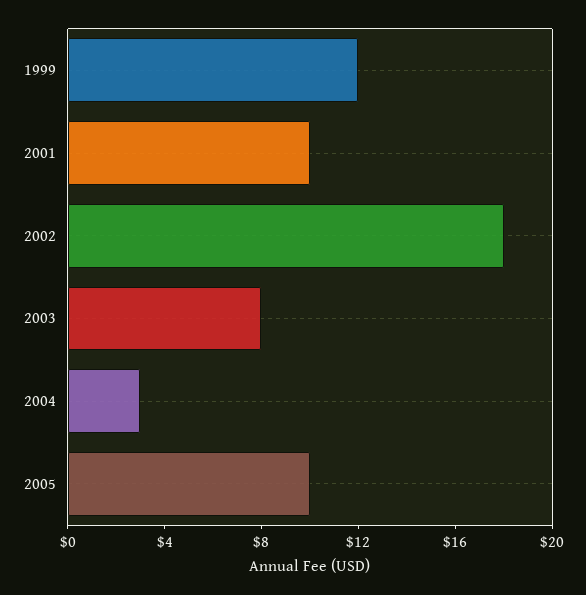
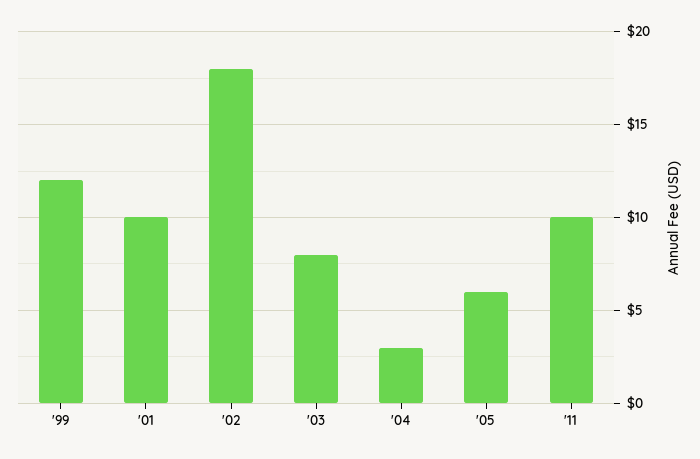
2005: 10 -> 6
'11: none -> 10

